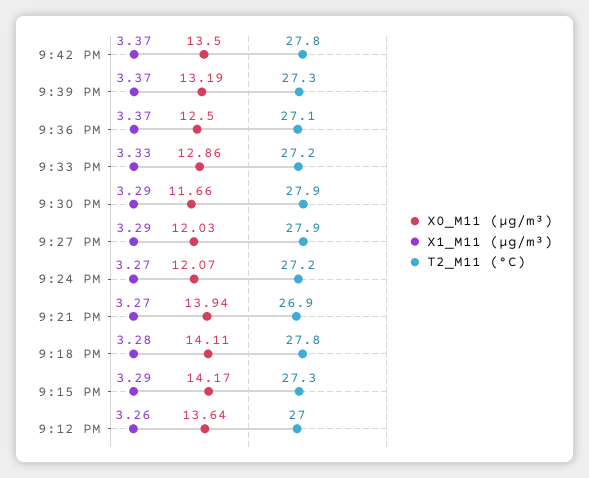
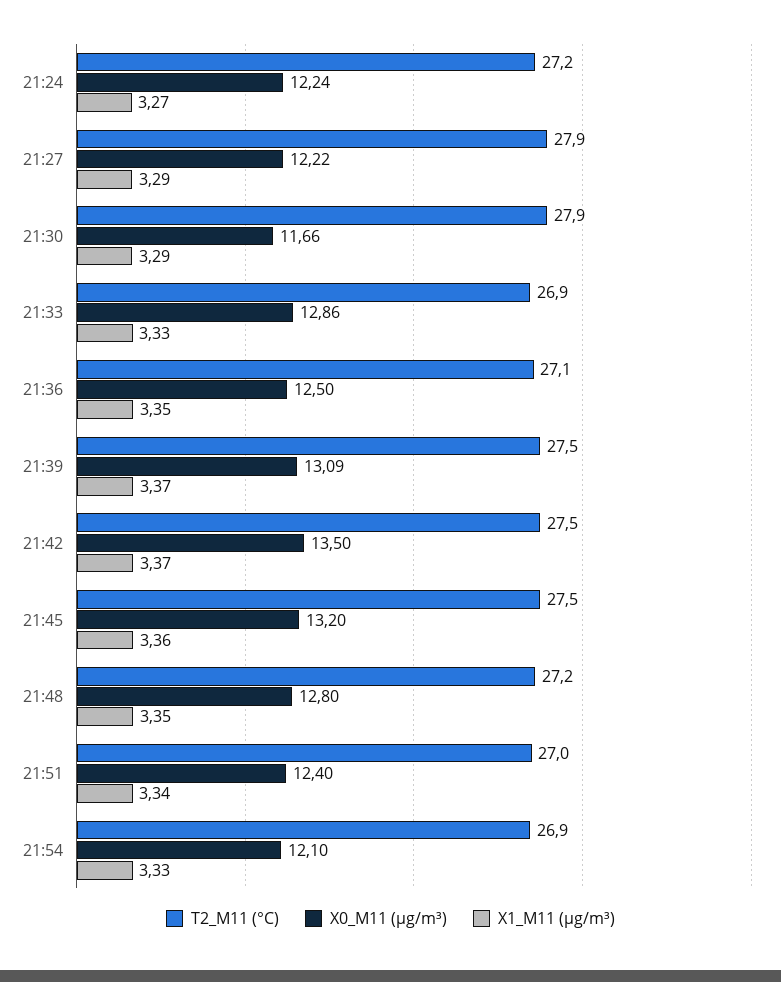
T2_M11 (°C), 9:42 PM: 27.8 -> 27.5
X0_M11 (μg/m³), 9:39 PM: 13.19 -> 13.09
T2_M11 (°C), 9:39 PM: 27.3 -> 27.5
X1_M11 (μg/m³), 9:36 PM: 3.37 -> 3.35
T2_M11 (°C), 9:33 PM: 27.2 -> 26.9
X0_M11 (μg/m³), 9:27 PM: 12.03 -> 12.22
X0_M11 (μg/m³), 9:24 PM: 12.07 -> 12.24
X0_M11 (μg/m³), 9:21 PM: 13.94 -> none
X1_M11 (μg/m³), 9:21 PM: 3.27 -> none
T2_M11 (°C), 9:21 PM: 26.9 -> none
X0_M11 (μg/m³), 9:18 PM: 14.11 -> none
X1_M11 (μg/m³), 9:18 PM: 3.28 -> none
T2_M11 (°C), 9:18 PM: 27.8 -> none
X0_M11 (μg/m³), 9:15 PM: 14.17 -> none
X1_M11 (μg/m³), 9:15 PM: 3.29 -> none
T2_M11 (°C), 9:15 PM: 27.3 -> none
X0_M11 (μg/m³), 9:12 PM: 13.64 -> none
X1_M11 (μg/m³), 9:12 PM: 3.26 -> none
T2_M11 (°C), 9:12 PM: 27 -> none
T2_M11 (°C), 21:45: none -> 27.5
X0_M11 (μg/m³), 21:45: none -> 13.2
X1_M11 (μg/m³), 21:45: none -> 3.36
T2_M11 (°C), 21:48: none -> 27.2
X0_M11 (μg/m³), 21:48: none -> 12.8
X1_M11 (μg/m³), 21:48: none -> 3.35
T2_M11 (°C), 21:51: none -> 27
X0_M11 (μg/m³), 21:51: none -> 12.4
X1_M11 (μg/m³), 21:51: none -> 3.34
T2_M11 (°C), 21:54: none -> 26.9
X0_M11 (μg/m³), 21:54: none -> 12.1
X1_M11 (μg/m³), 21:54: none -> 3.33

